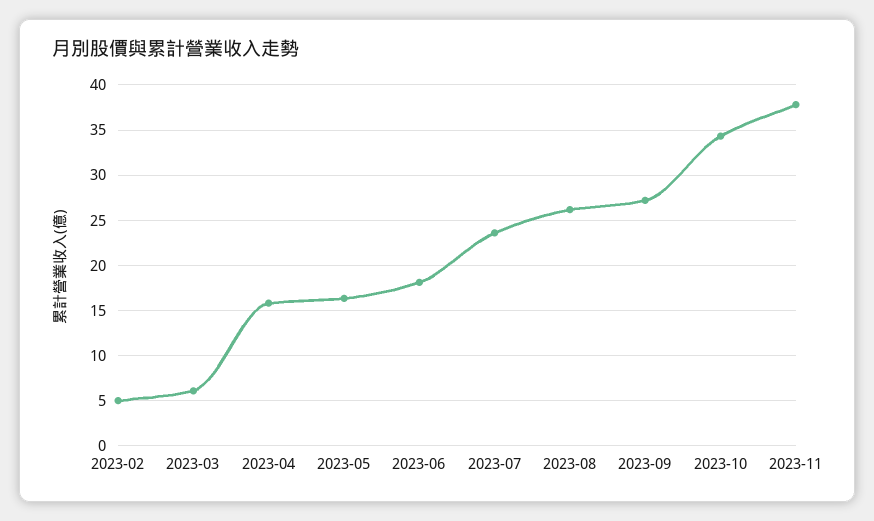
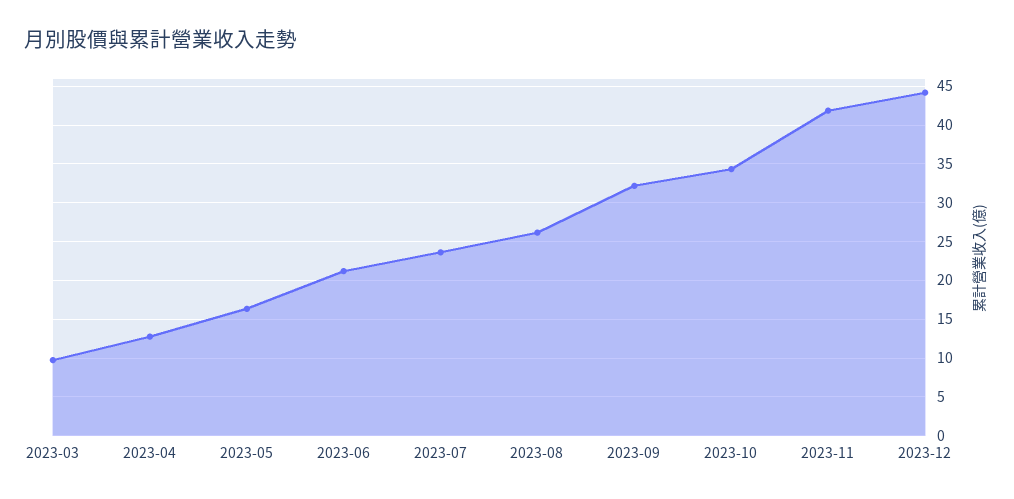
2023-02: 5 -> none
2023-03: 6 -> 10
2023-04: 16 -> 13
2023-06: 18 -> 21
2023-09: 27 -> 32
2023-11: 38 -> 42
2023-12: none -> 44

